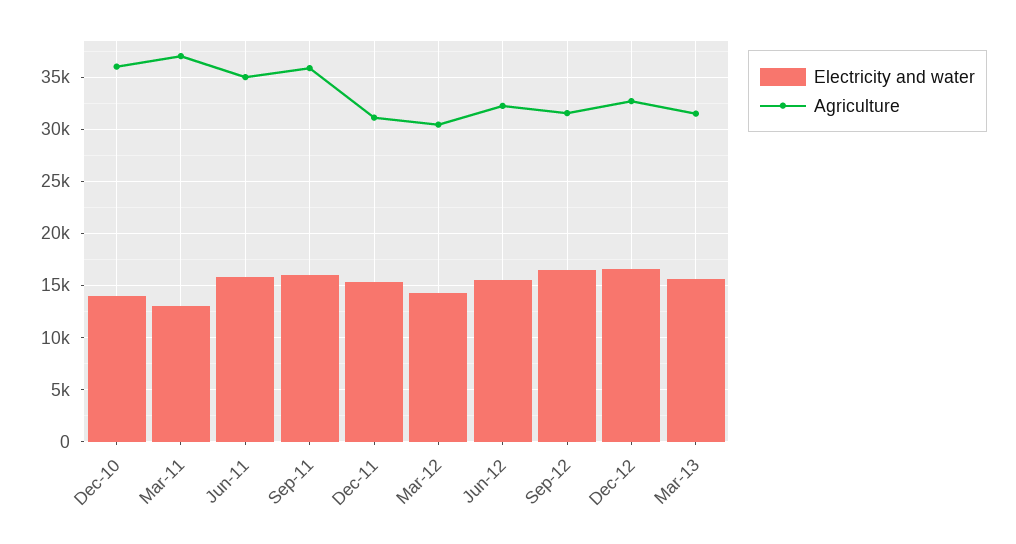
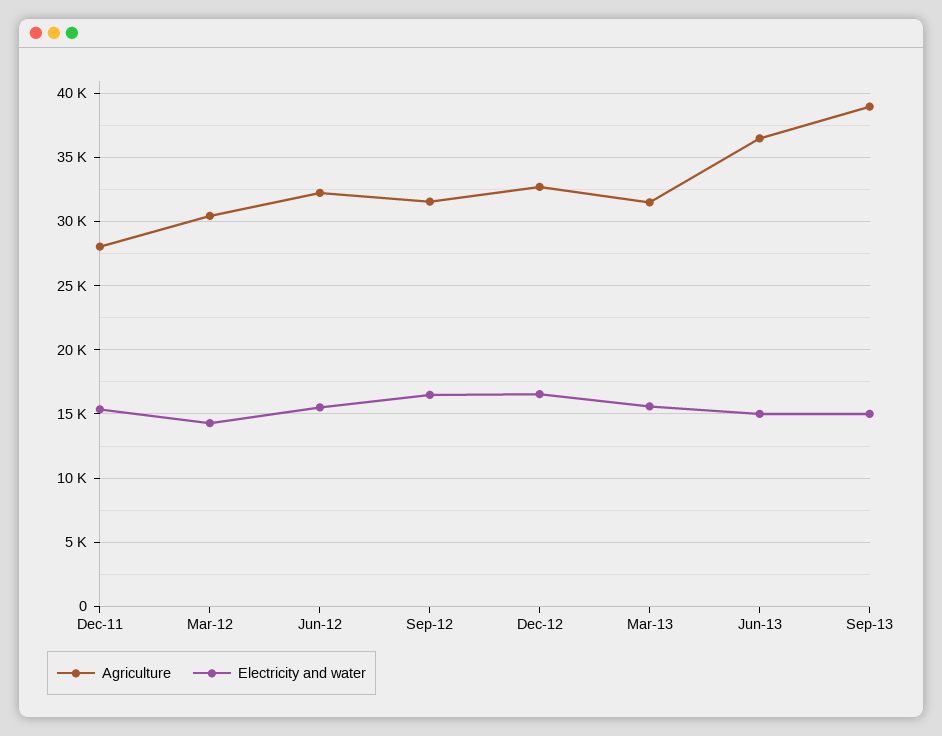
Electricity and water, Dec-10: 14000 -> none
Agriculture, Dec-10: 36000 -> none
Electricity and water, Mar-11: 13000 -> none
Agriculture, Mar-11: 37000 -> none
Electricity and water, Jun-11: 16000 -> none
Agriculture, Jun-11: 35000 -> none
Electricity and water, Sep-11: 16000 -> none
Agriculture, Sep-11: 36000 -> none
Agriculture, Dec-11: 31000 -> 28000
Agriculture, Jun-13: none -> 36500
Electricity and water, Jun-13: none -> 15000
Agriculture, Sep-13: none -> 39000
Electricity and water, Sep-13: none -> 15000

